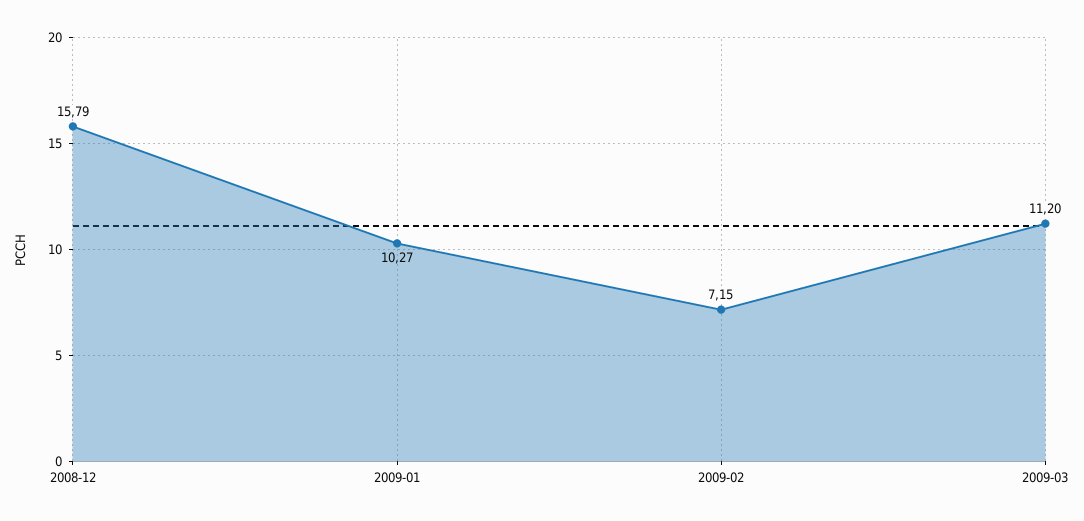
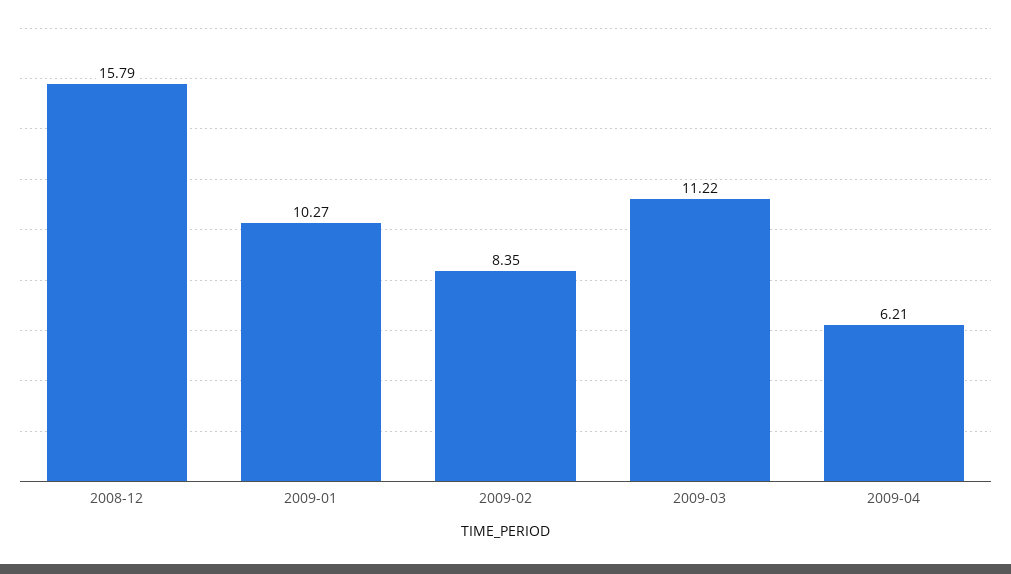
2009-02: 7.15 -> 8.35
2009-03: 11.2 -> 11.22
2009-04: none -> 6.21

